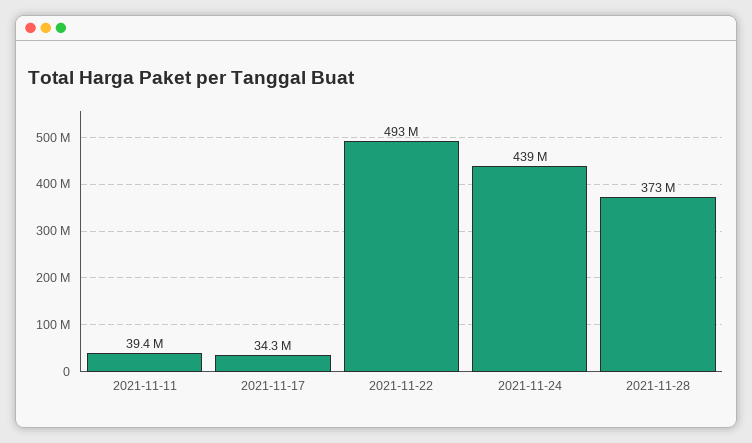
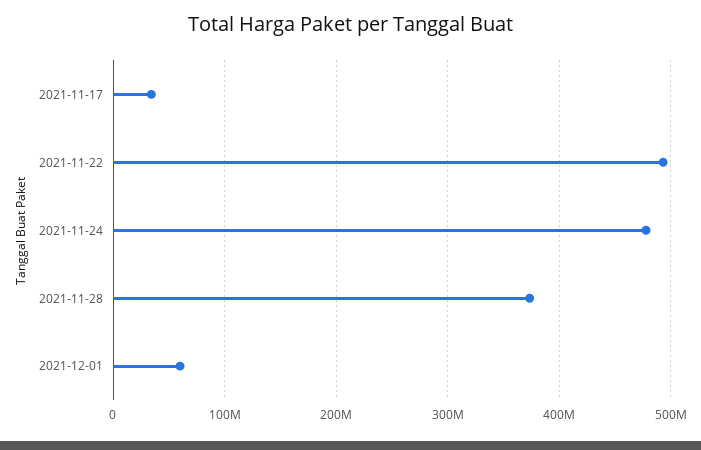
2021-11-11: 39400000 -> none
2021-11-24: 439000000 -> 480000000
2021-12-01: none -> 60000000

